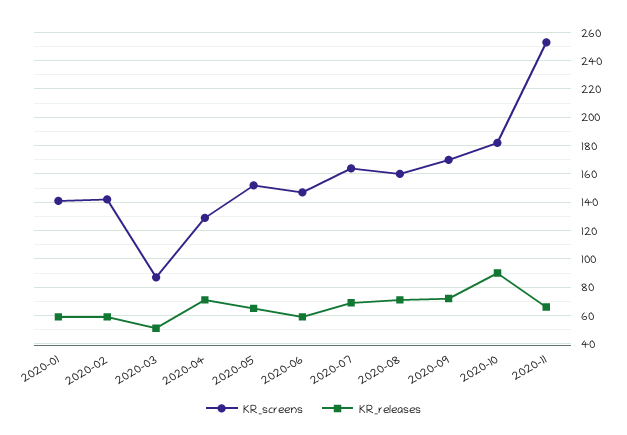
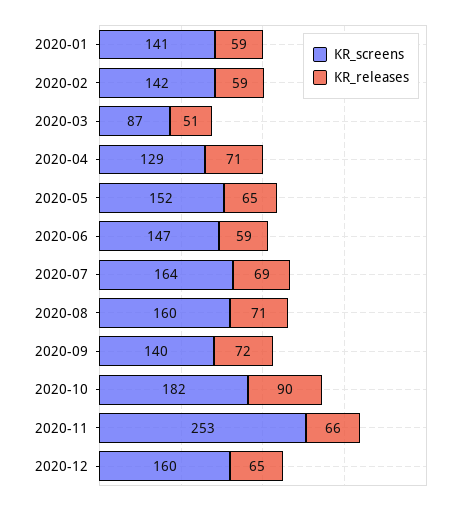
KR_screens, 2020-09: 170 -> 140
KR_screens, 2020-12: none -> 160
KR_releases, 2020-12: none -> 65

